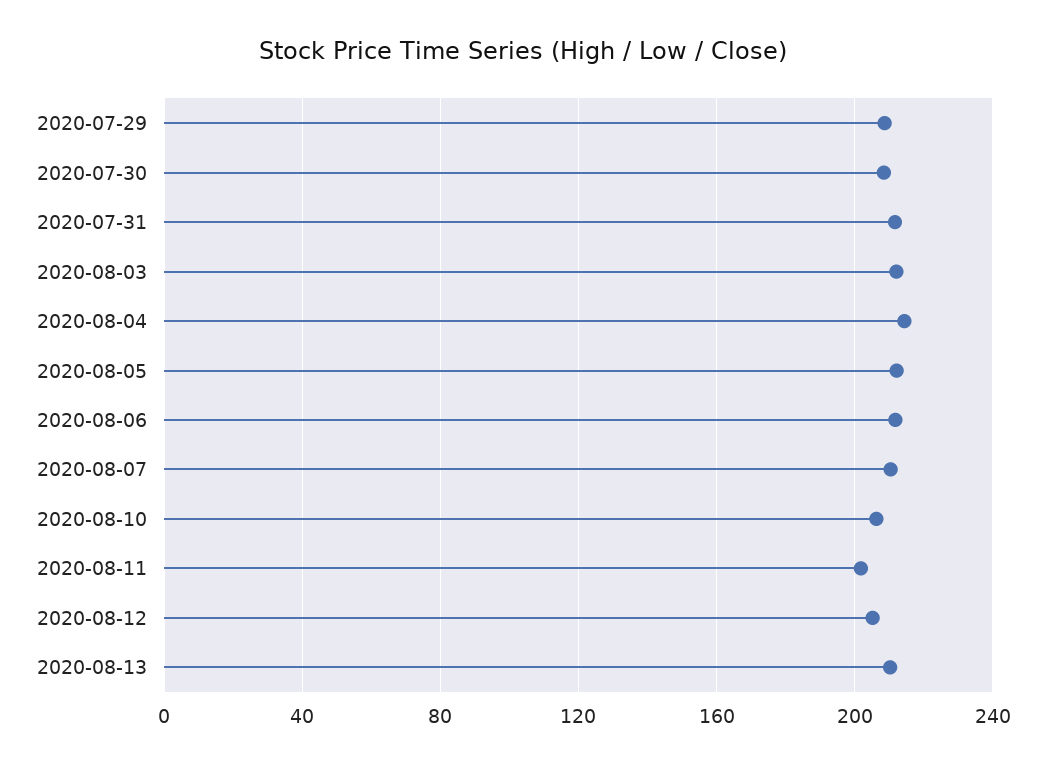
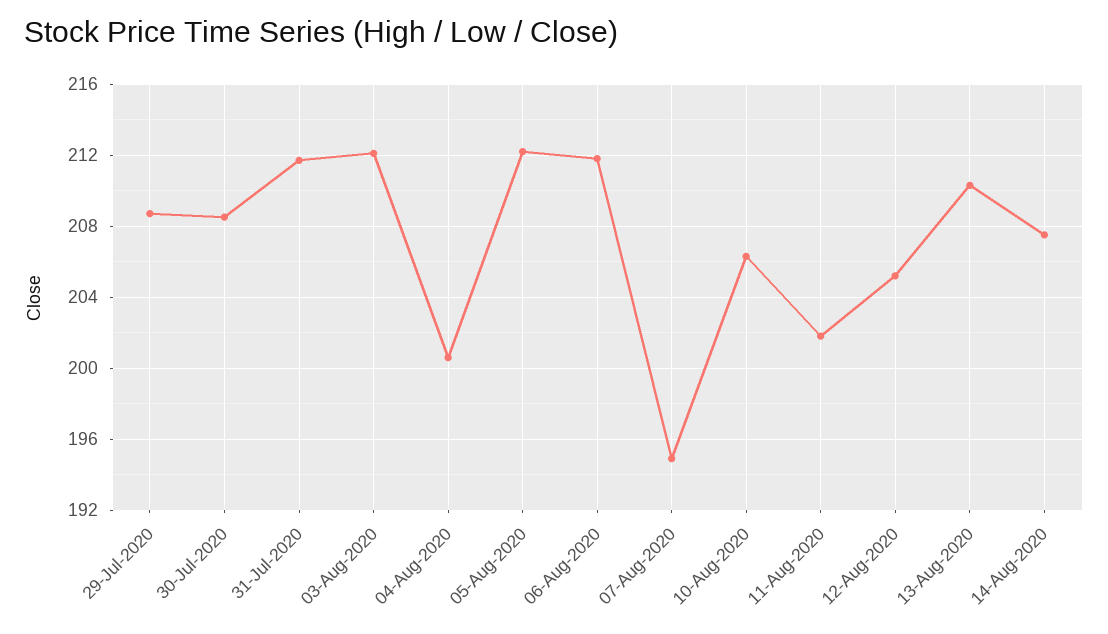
2020-08-04: 215 -> 200.5
2020-08-07: 210 -> 195
14-Aug-2020: none -> 207.5

